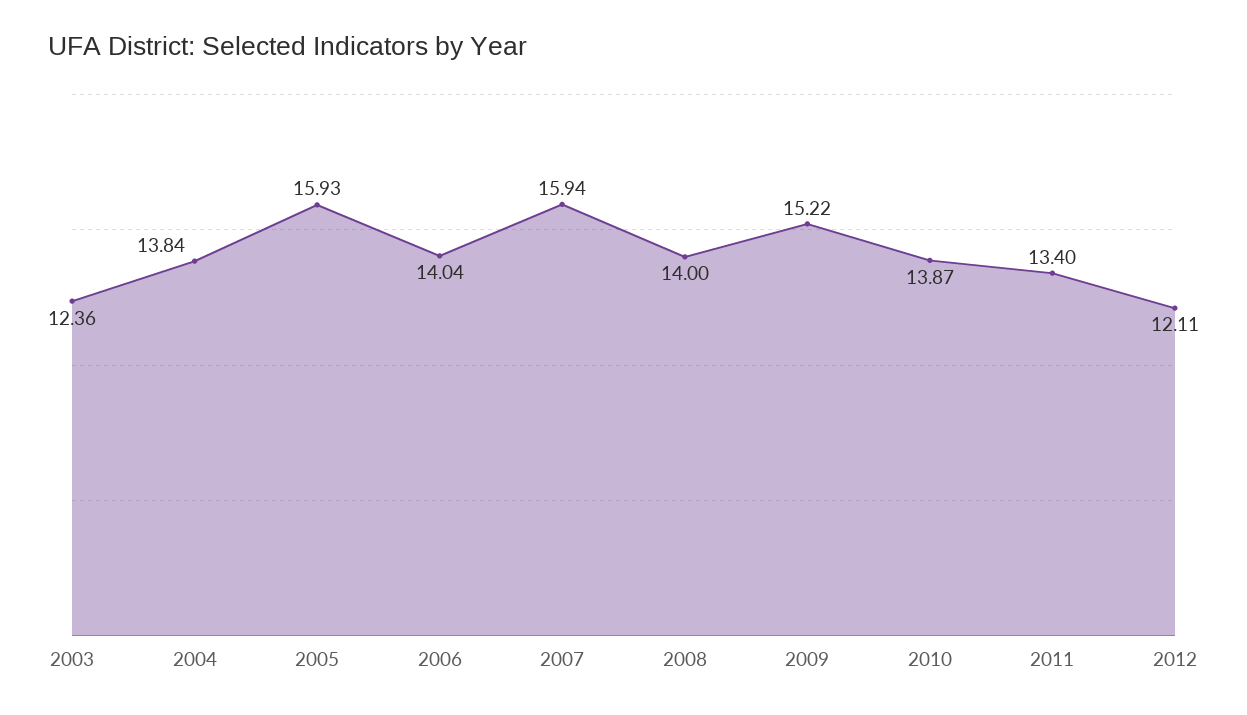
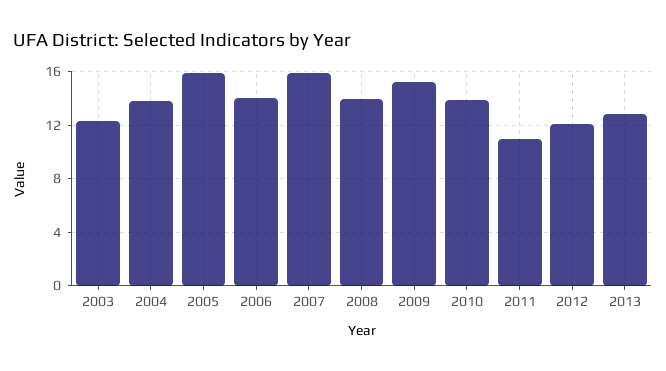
2011: 13.4 -> 11
2013: none -> 13

